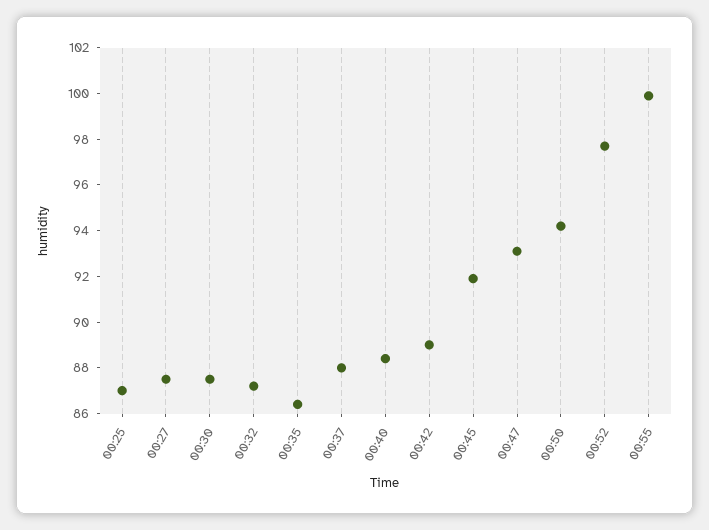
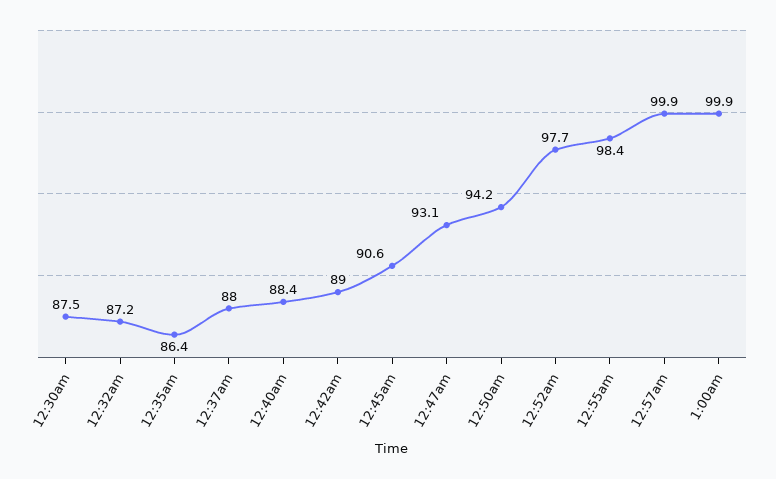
00:25: 87 -> none
00:27: 87.5 -> none
00:45: 92 -> 90.6
00:55: 100 -> 98.4
12:57am: none -> 99.9
1:00am: none -> 99.9

